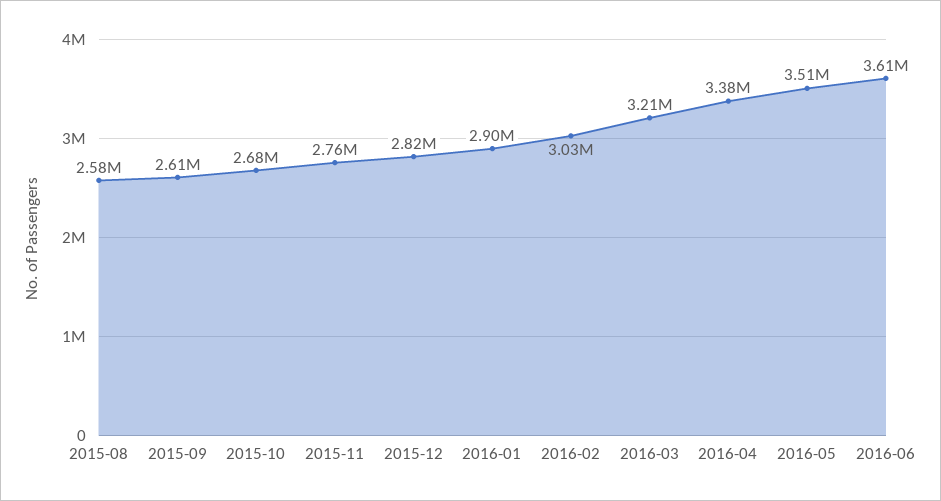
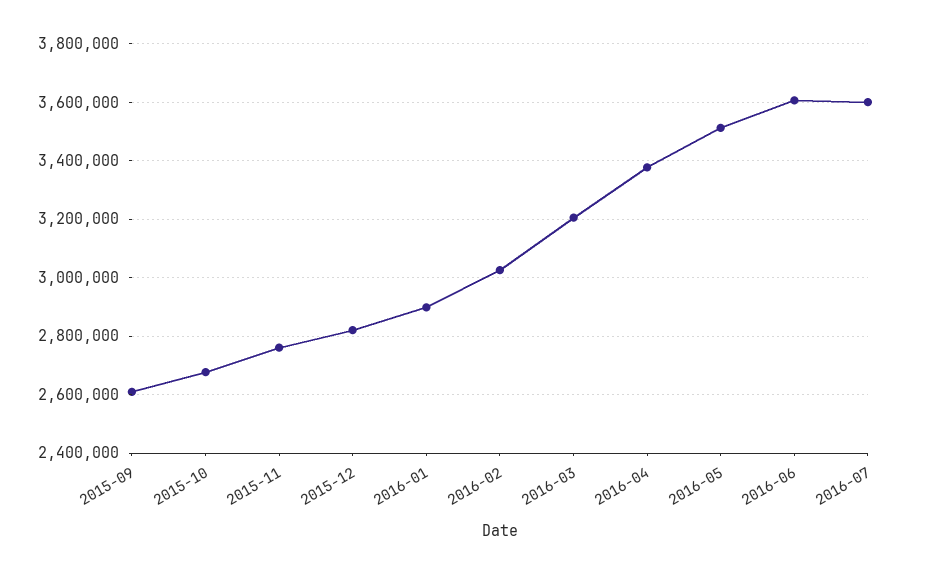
2015-08: 2580000 -> none
2016-07: none -> 3600000

